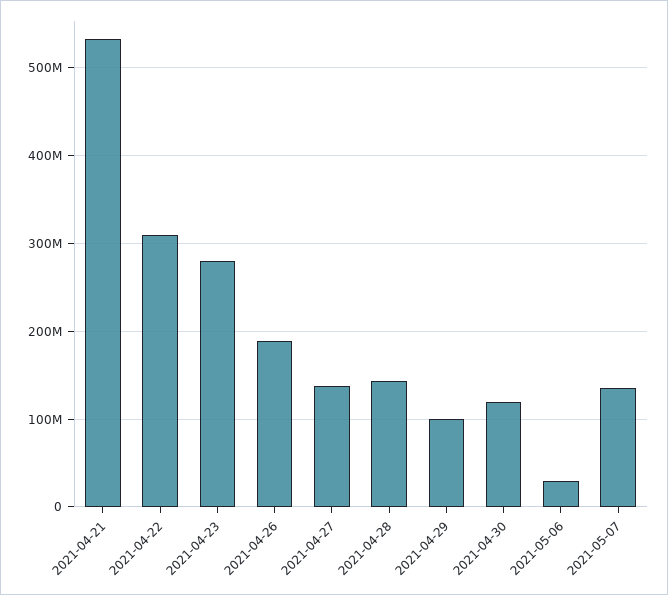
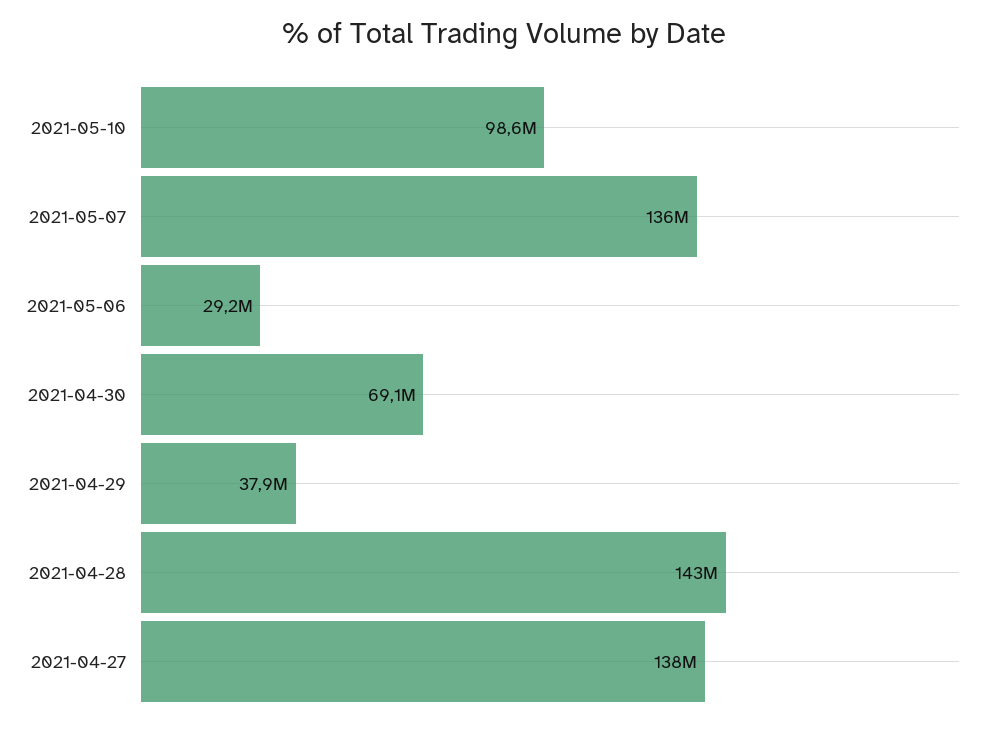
2021-04-21: 530000000 -> none
2021-04-22: 310000000 -> none
2021-04-23: 280000000 -> none
2021-04-26: 190000000 -> none
2021-04-29: 100000000 -> 37900000
2021-04-30: 120000000 -> 69100000
2021-05-10: none -> 98600000

